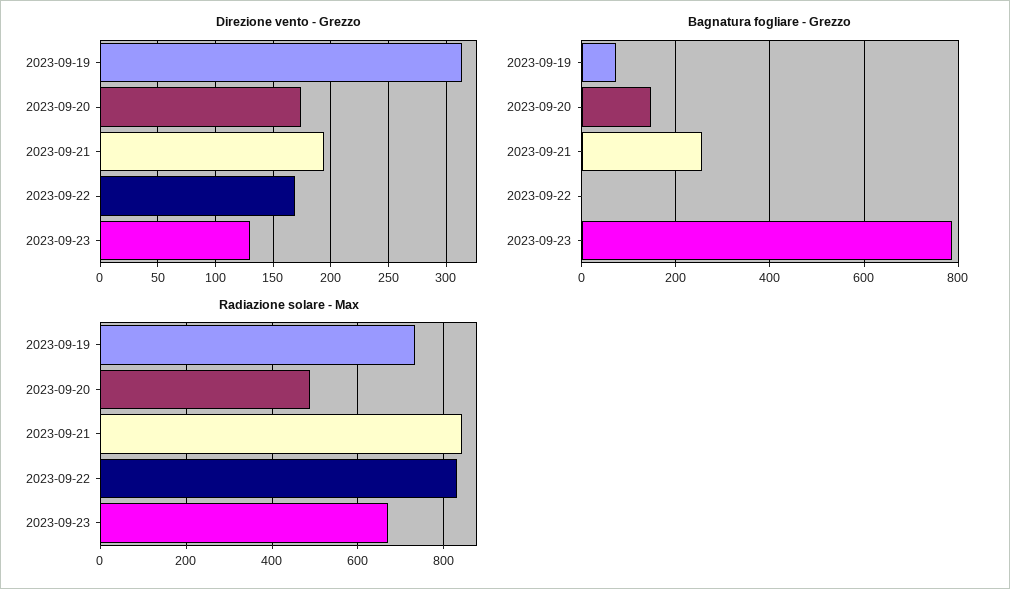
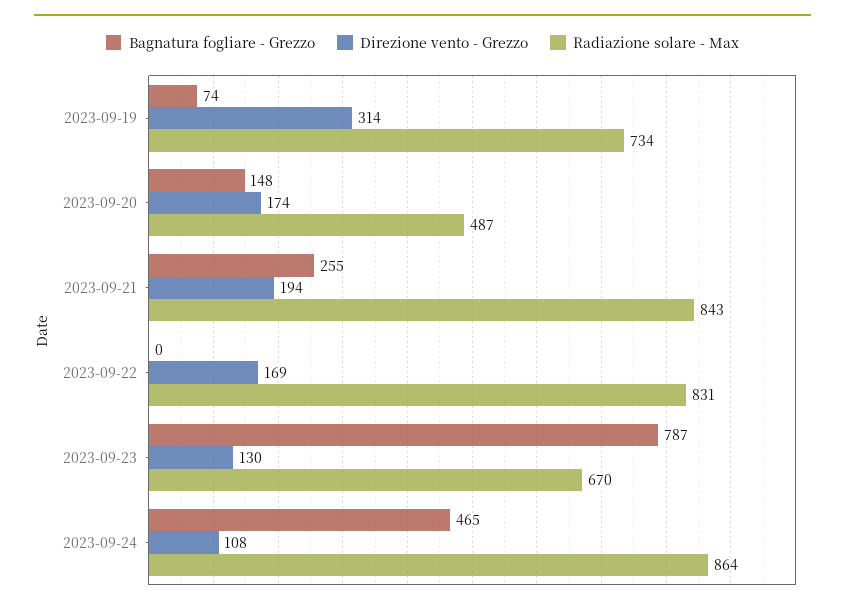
Bagnatura fogliare - Grezzo, 2023-09-24: none -> 465
Direzione vento - Grezzo, 2023-09-24: none -> 108
Radiazione solare - Max, 2023-09-24: none -> 864

